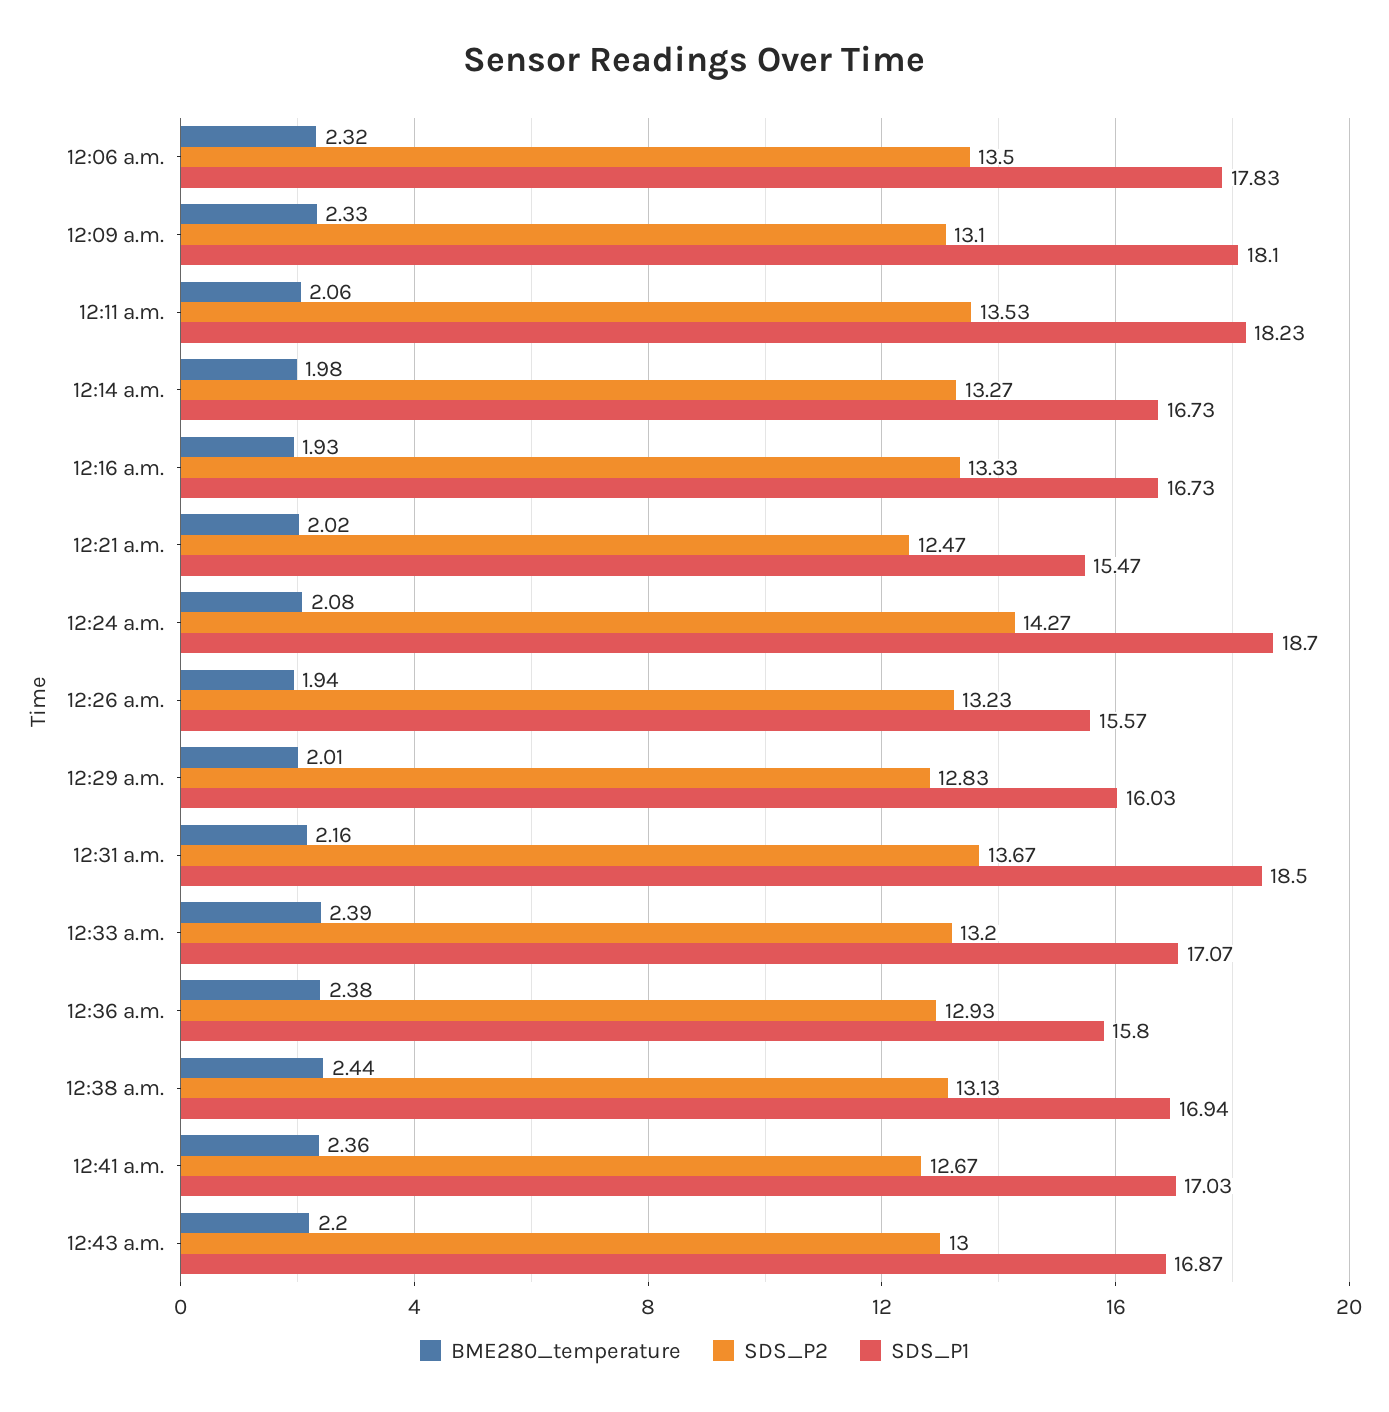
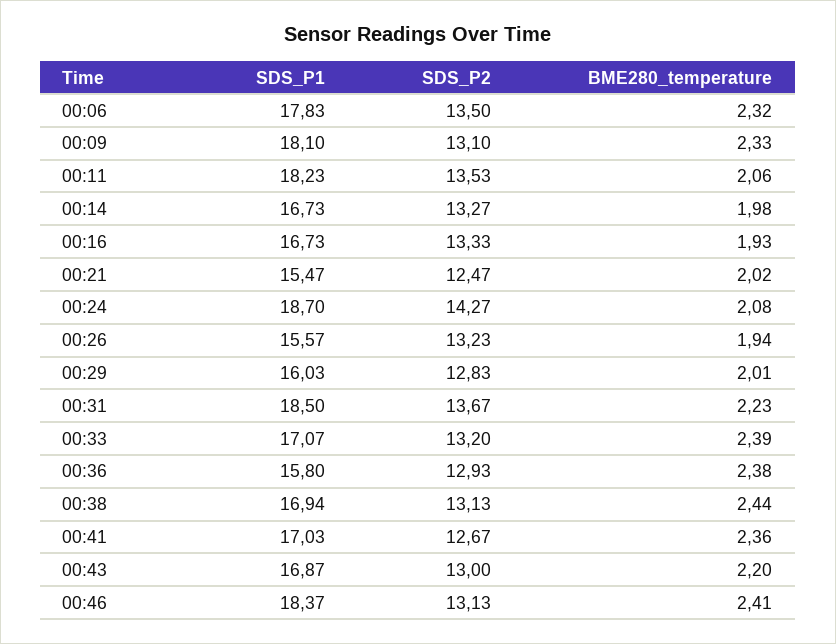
BME280_temperature, 12:31 a.m.: 2.16 -> 2.23
SDS_P1, 00:46: none -> 18.37
SDS_P2, 00:46: none -> 13.13
BME280_temperature, 00:46: none -> 2.41

